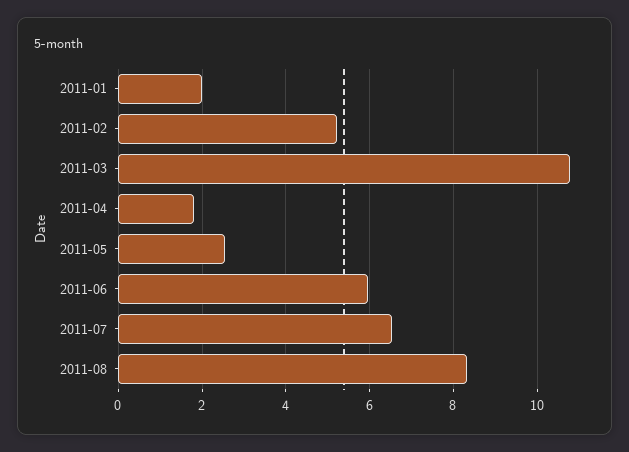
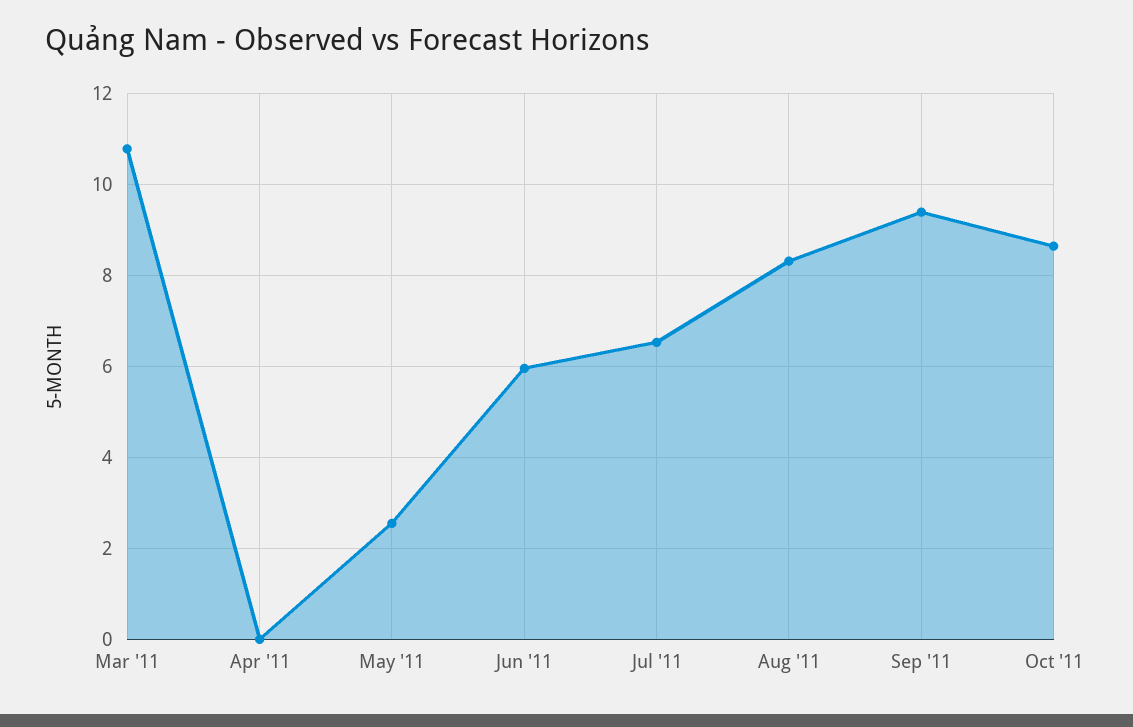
2011-01: 2 -> none
2011-02: 5.2 -> none
2011-04: 1.8 -> 0
Sep '11: none -> 9.4
Oct '11: none -> 8.6

